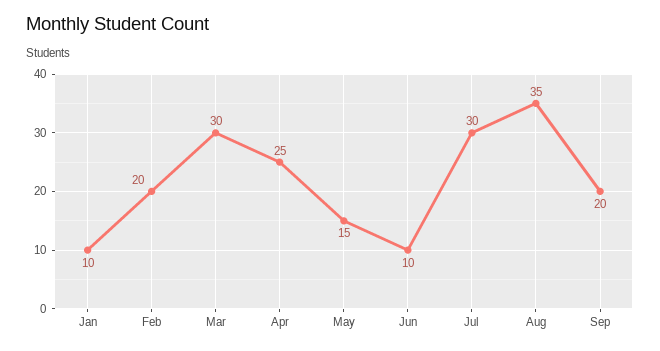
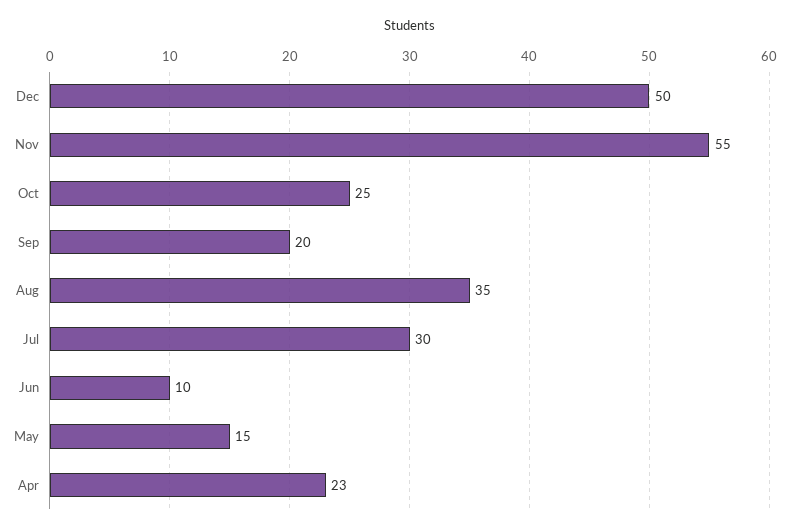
Jan: 10 -> none
Feb: 20 -> none
Mar: 30 -> none
Apr: 25 -> 23
Dec: none -> 50
Nov: none -> 55
Oct: none -> 25

